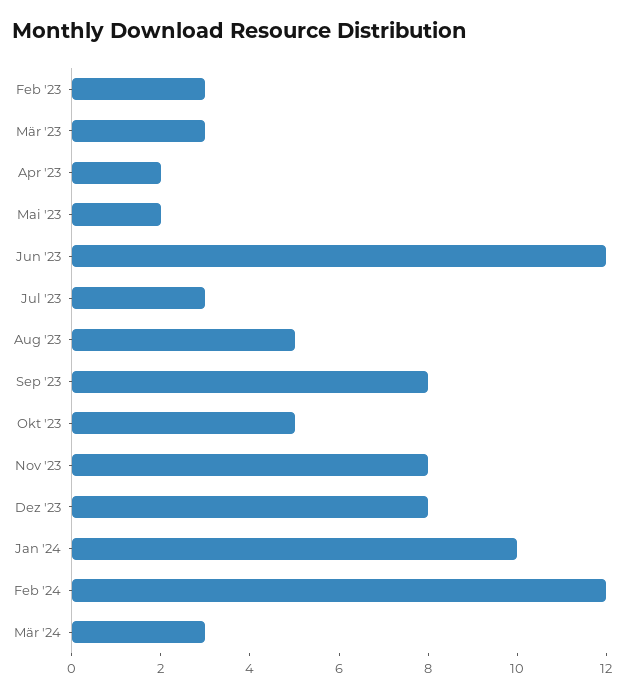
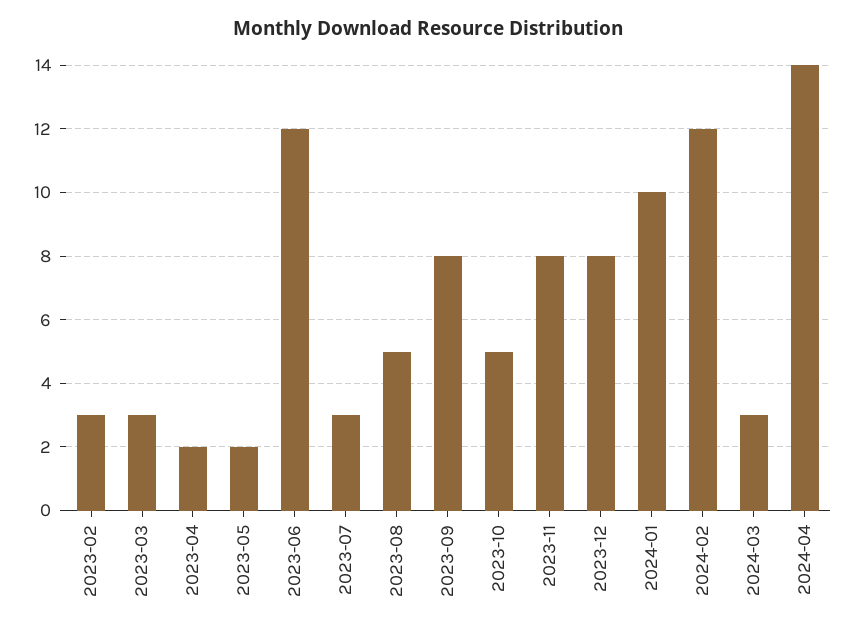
2024-04: none -> 14

